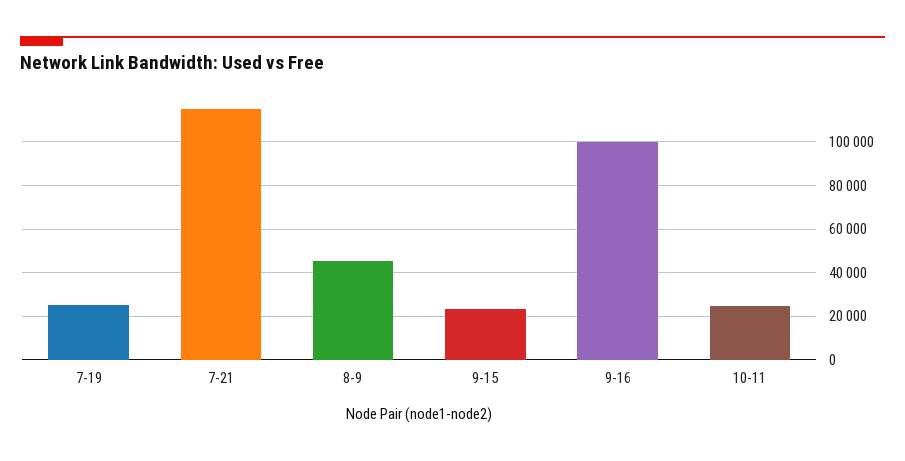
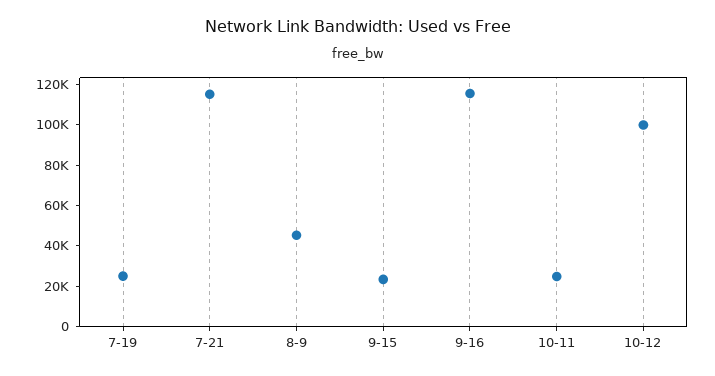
9-16: 100000 -> 115000
10-12: none -> 100000

